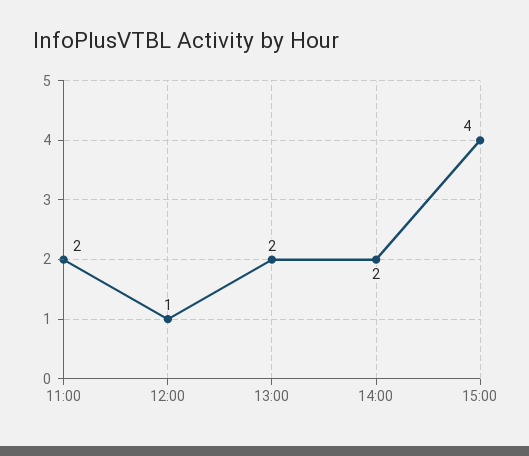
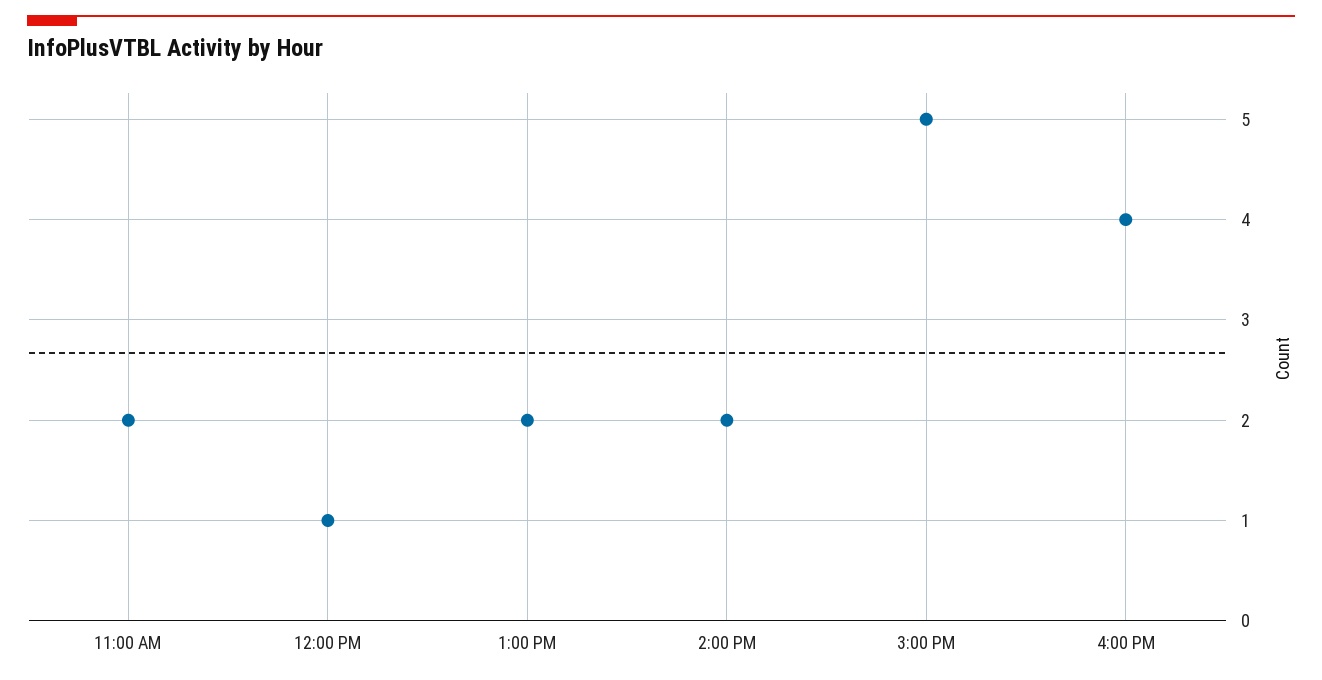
15:00: 4 -> 5
4:00 PM: none -> 4

